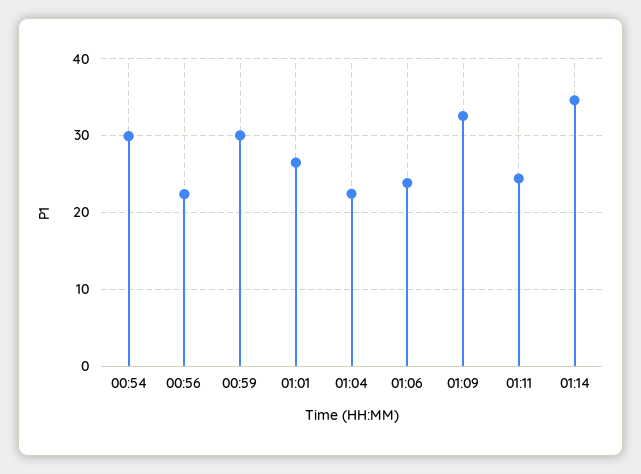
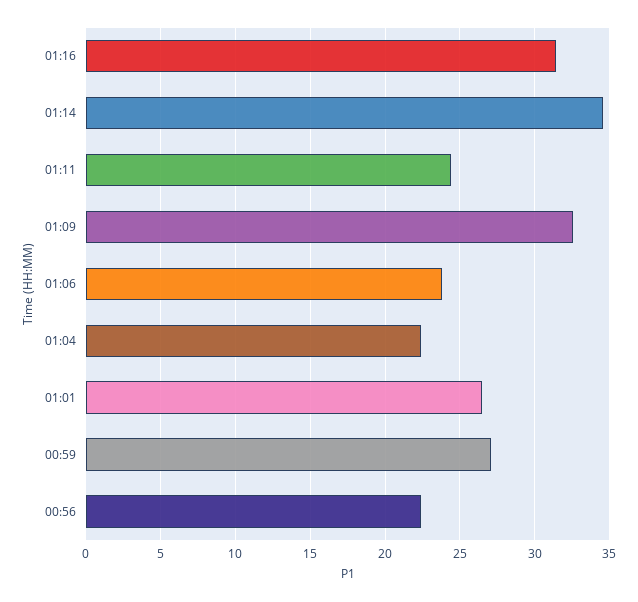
00:54: 30 -> none
00:59: 30 -> 27
01:16: none -> 31.5

